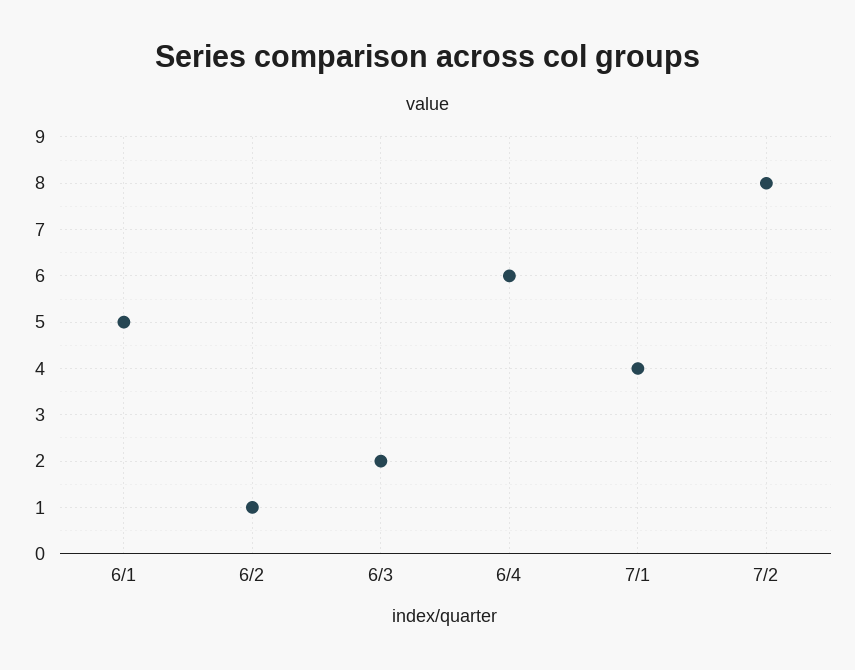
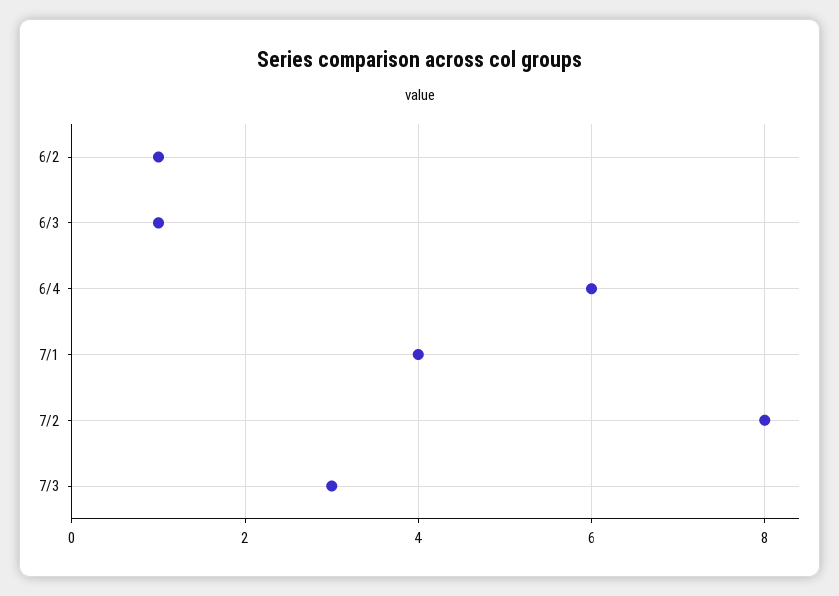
6/1: 5 -> none
6/3: 2 -> 1
7/3: none -> 3

